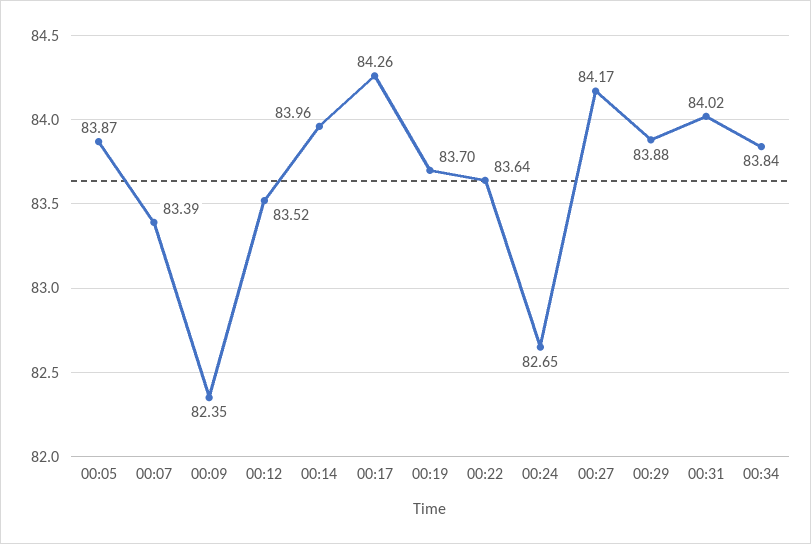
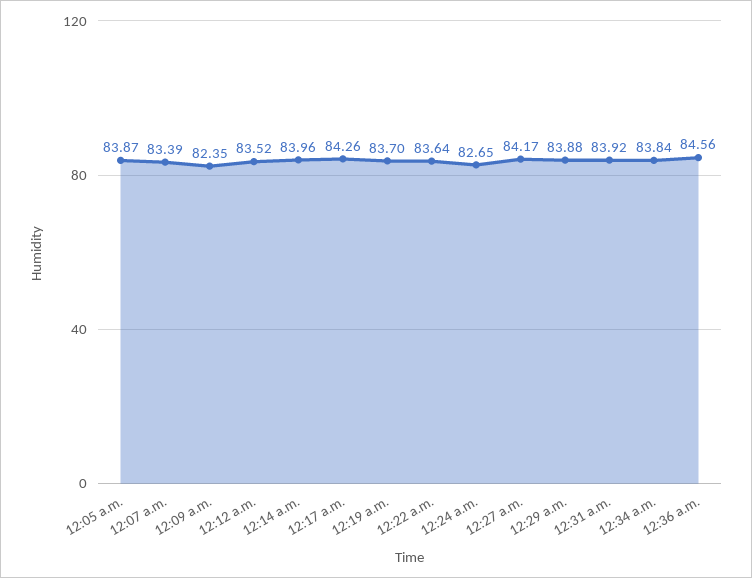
00:31: 84.02 -> 83.92
12:36 a.m.: none -> 84.56

